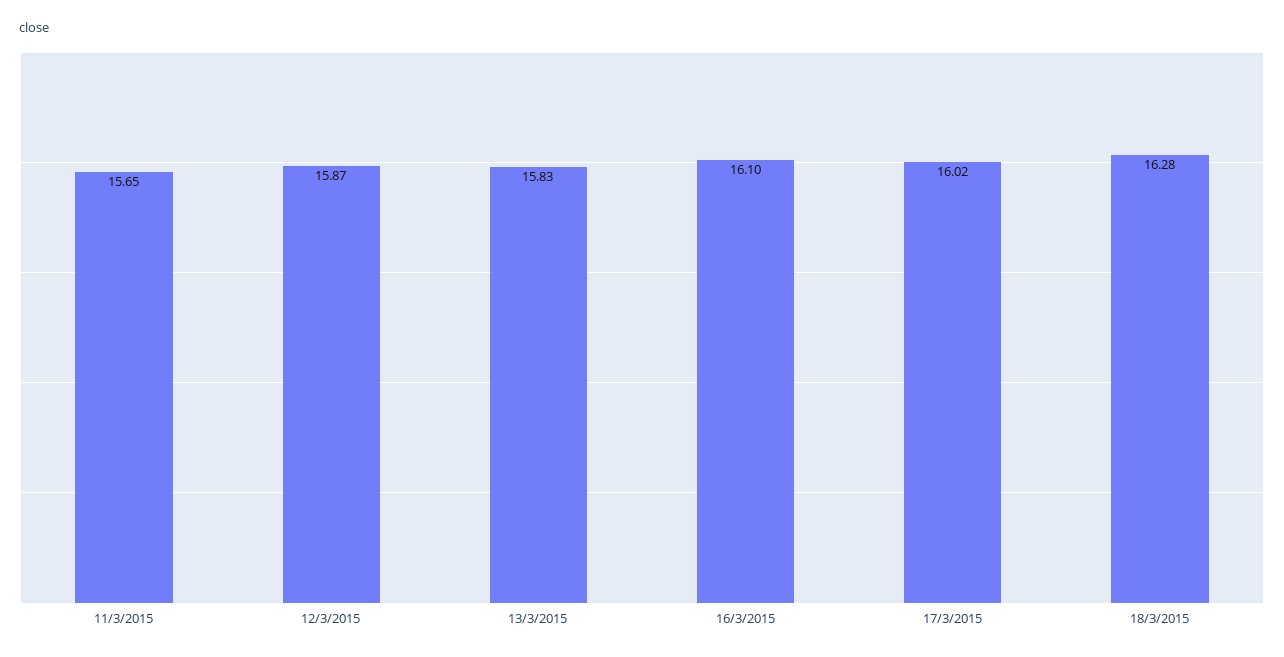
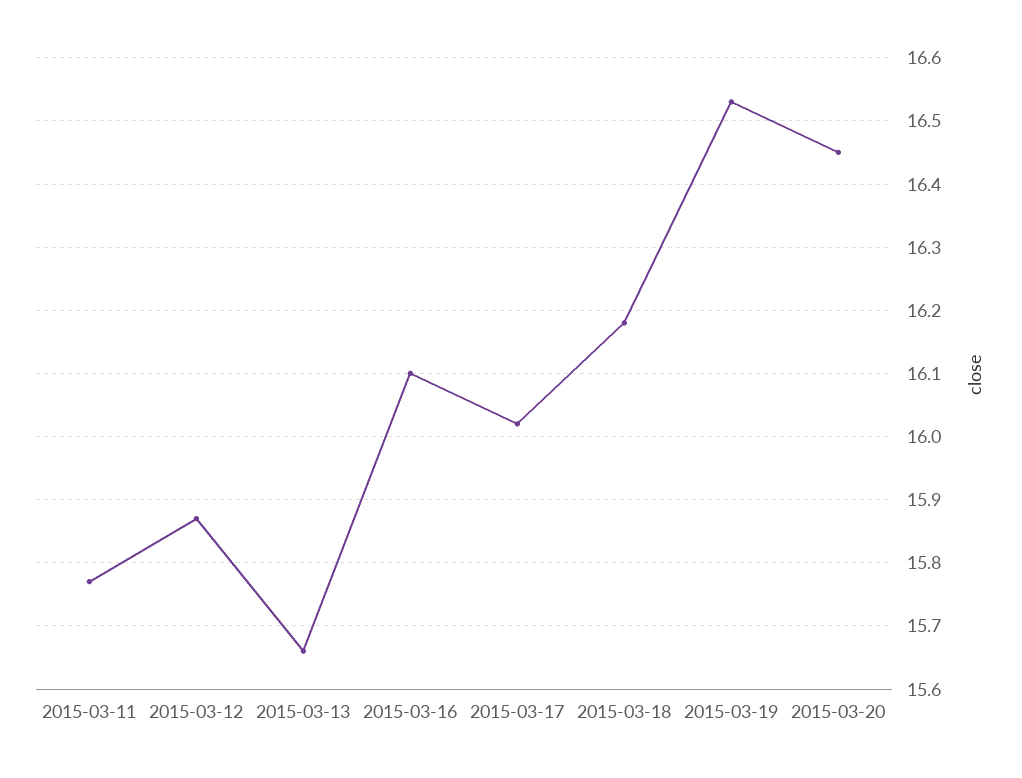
11/3/2015: 15.65 -> 15.77
13/3/2015: 15.83 -> 15.66
18/3/2015: 16.28 -> 16.18
2015-03-19: none -> 16.53
2015-03-20: none -> 16.45

